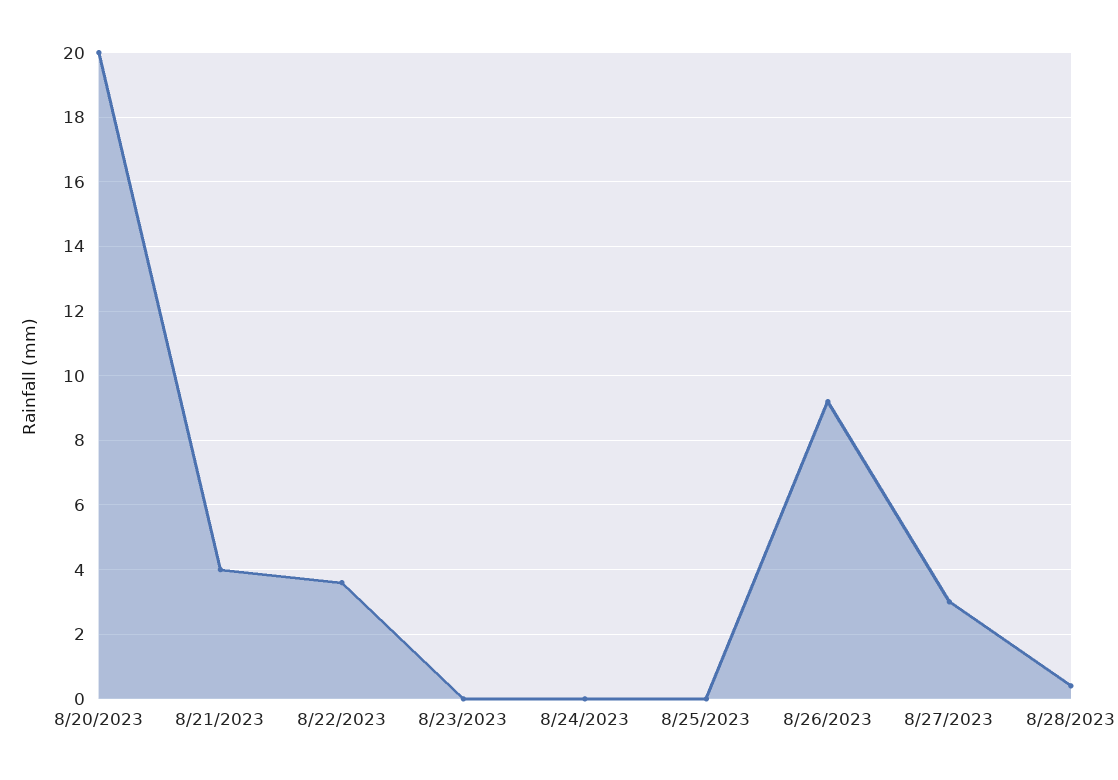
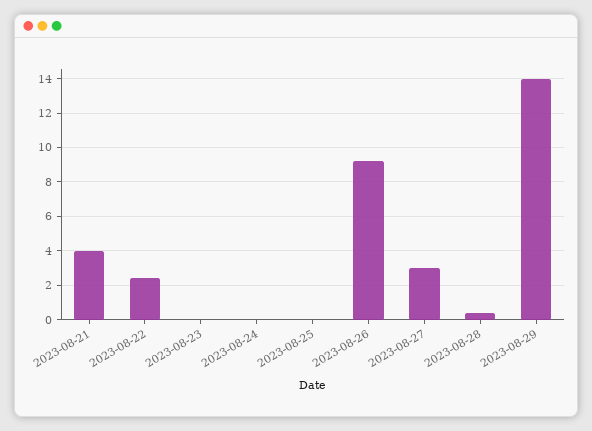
8/20/2023: 20 -> none
8/22/2023: 3.5 -> 2.5
2023-08-29: none -> 14

